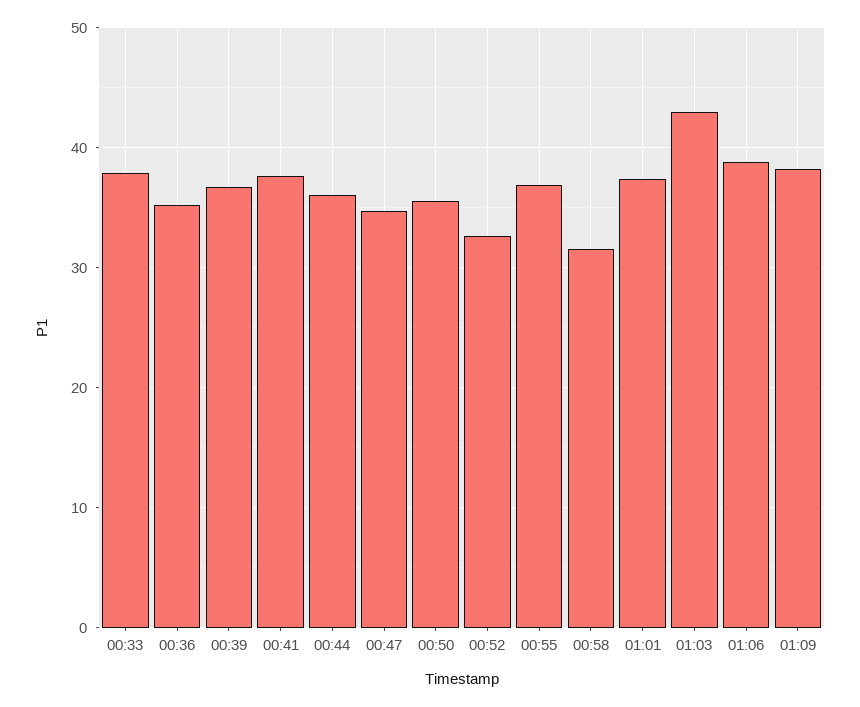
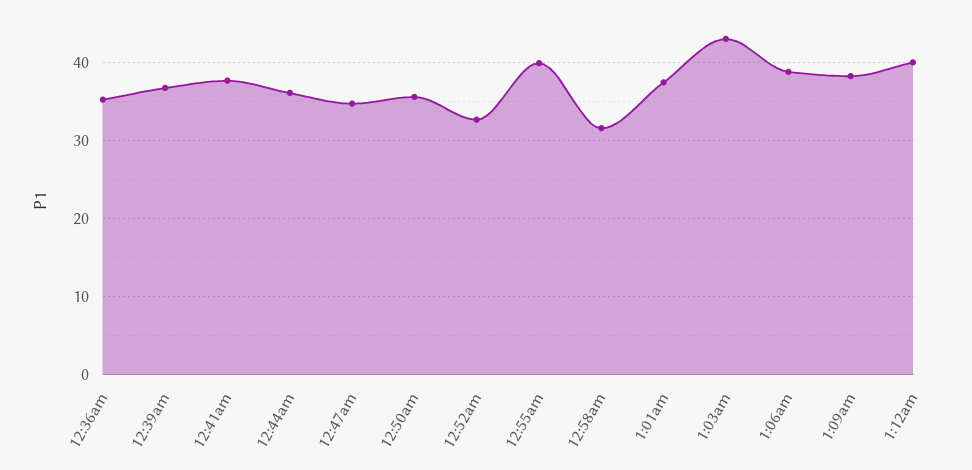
00:33: 38 -> none
00:55: 37 -> 40
1:12am: none -> 40

